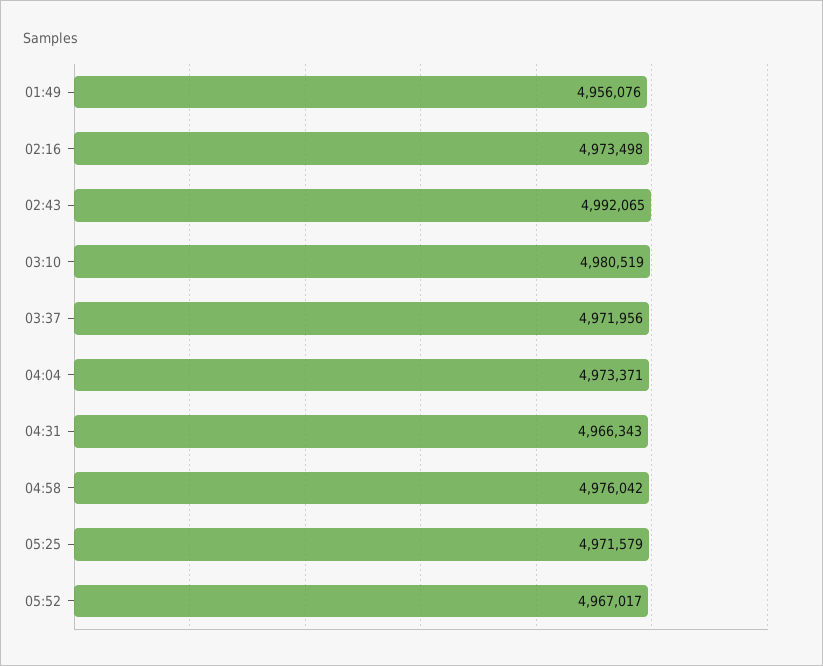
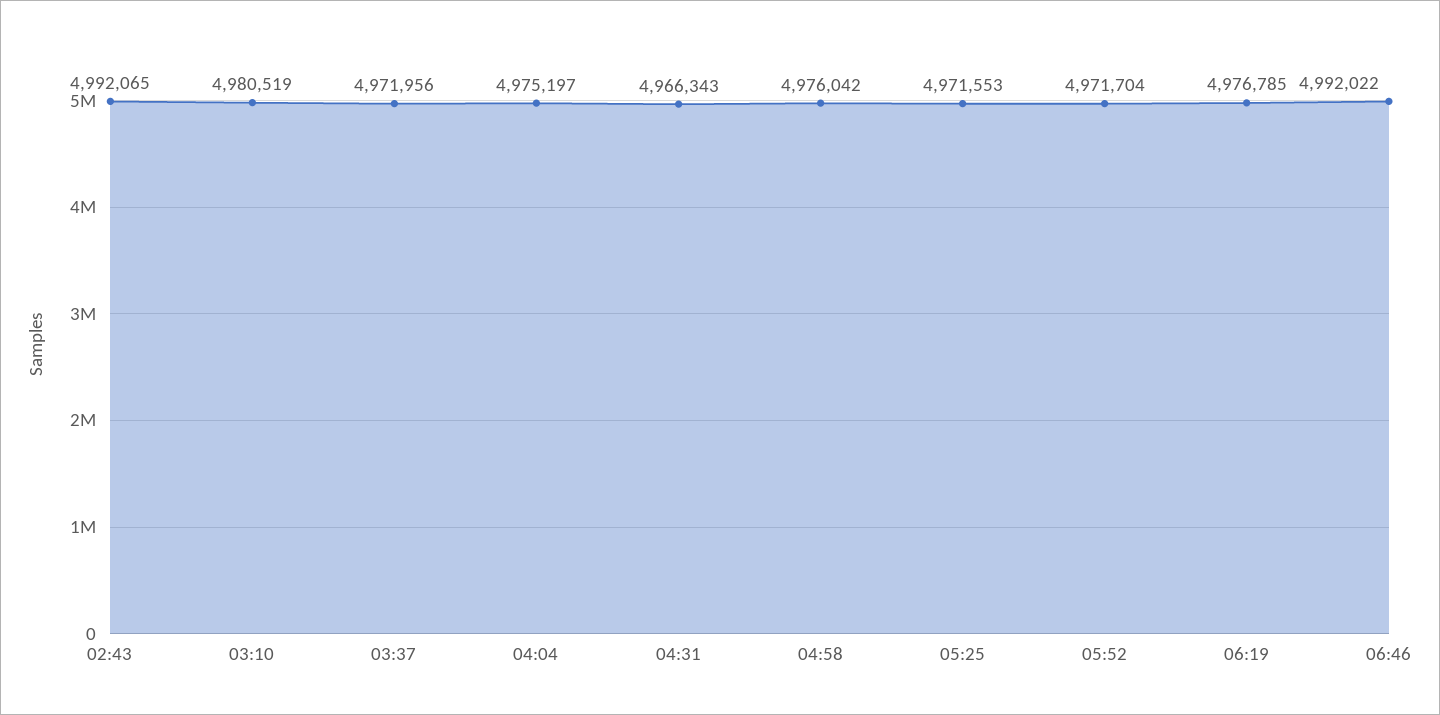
01:49: 4956076 -> none
02:16: 4973498 -> none
04:04: 4973371 -> 4975197
05:25: 4971579 -> 4971553
05:52: 4967017 -> 4971704
06:19: none -> 4976785
06:46: none -> 4992022

